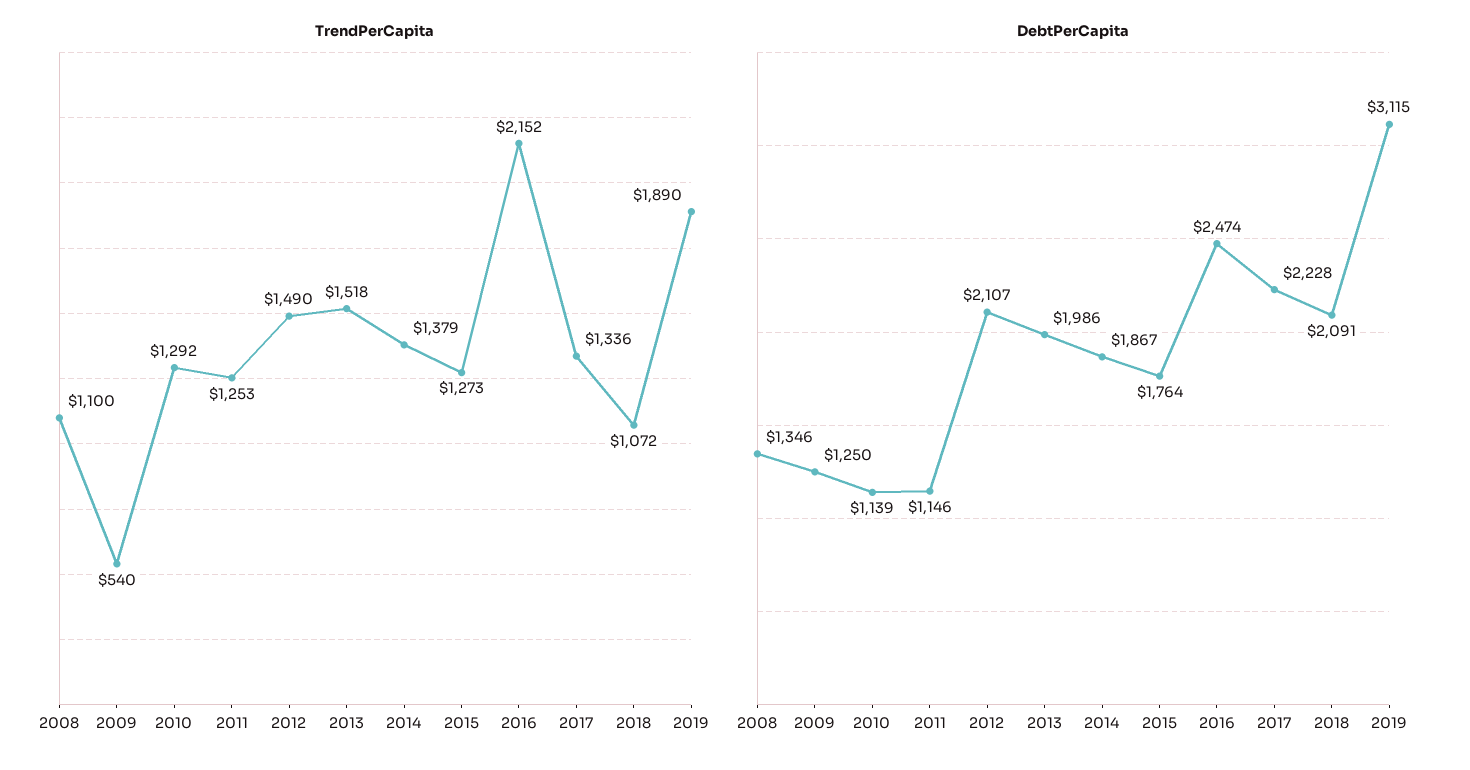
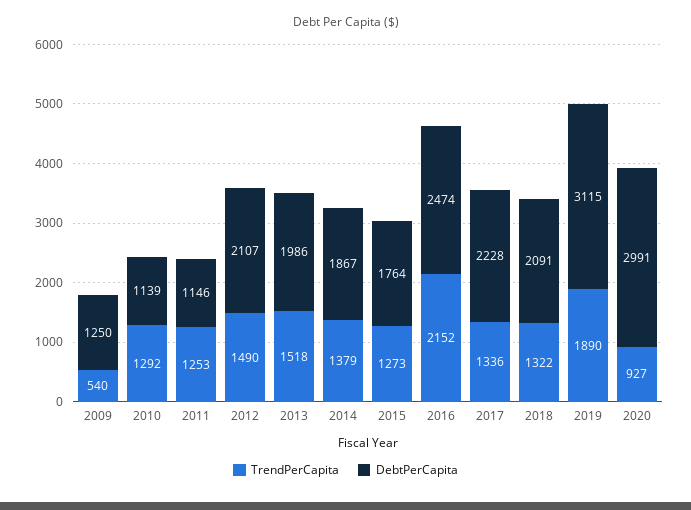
TrendPerCapita, 2008: 1100 -> none
TrendPerCapita, 2018: 1072 -> 1322
DebtPerCapita, 2008: 1346 -> none
TrendPerCapita, 2020: none -> 927
DebtPerCapita, 2020: none -> 2991

